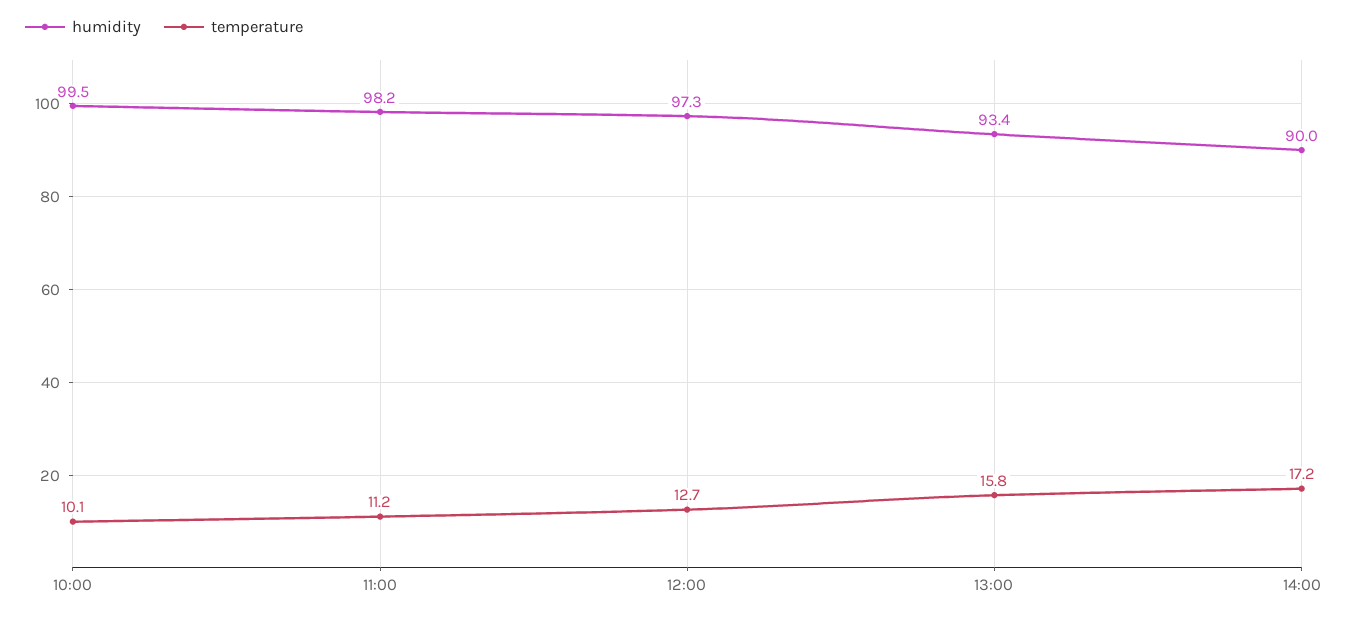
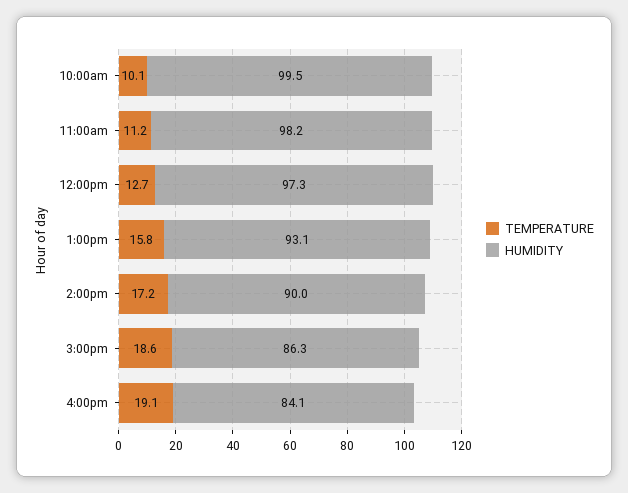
humidity, 13:00: 93.4 -> 93.1
temperature, 3:00pm: none -> 18.6
humidity, 3:00pm: none -> 86.3
temperature, 4:00pm: none -> 19.1
humidity, 4:00pm: none -> 84.1

